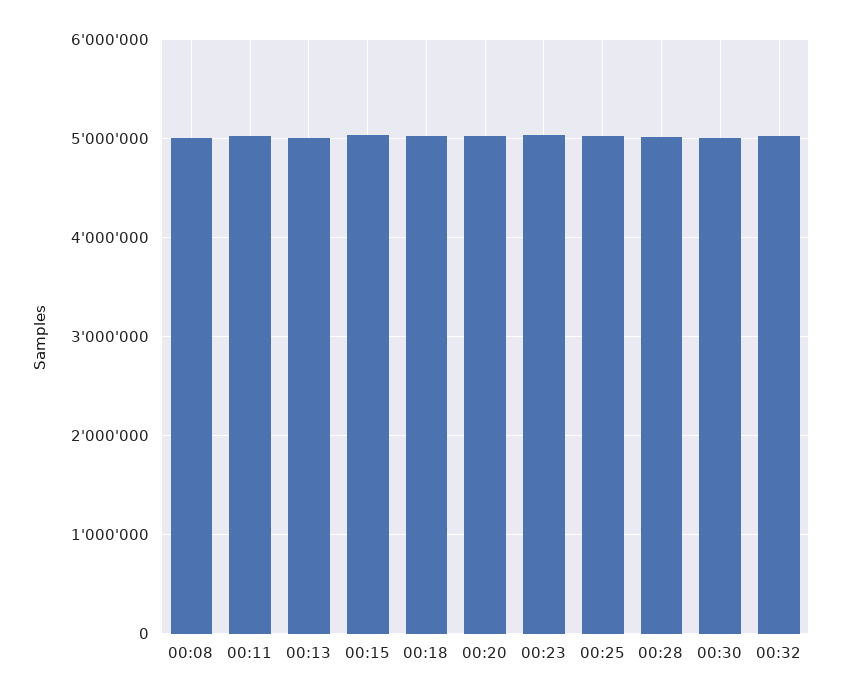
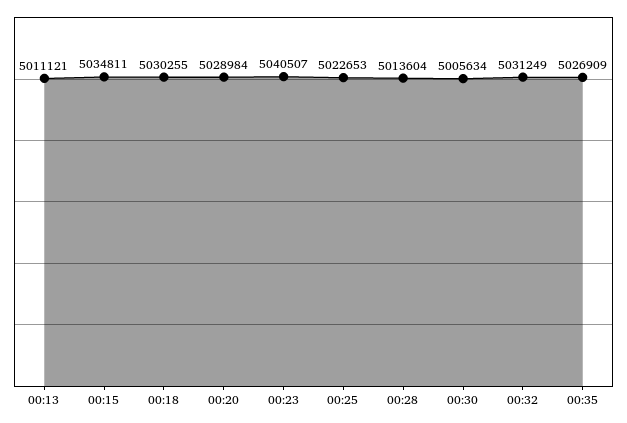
00:08: 5000000 -> none
00:11: 5000000 -> none
00:35: none -> 5026909

